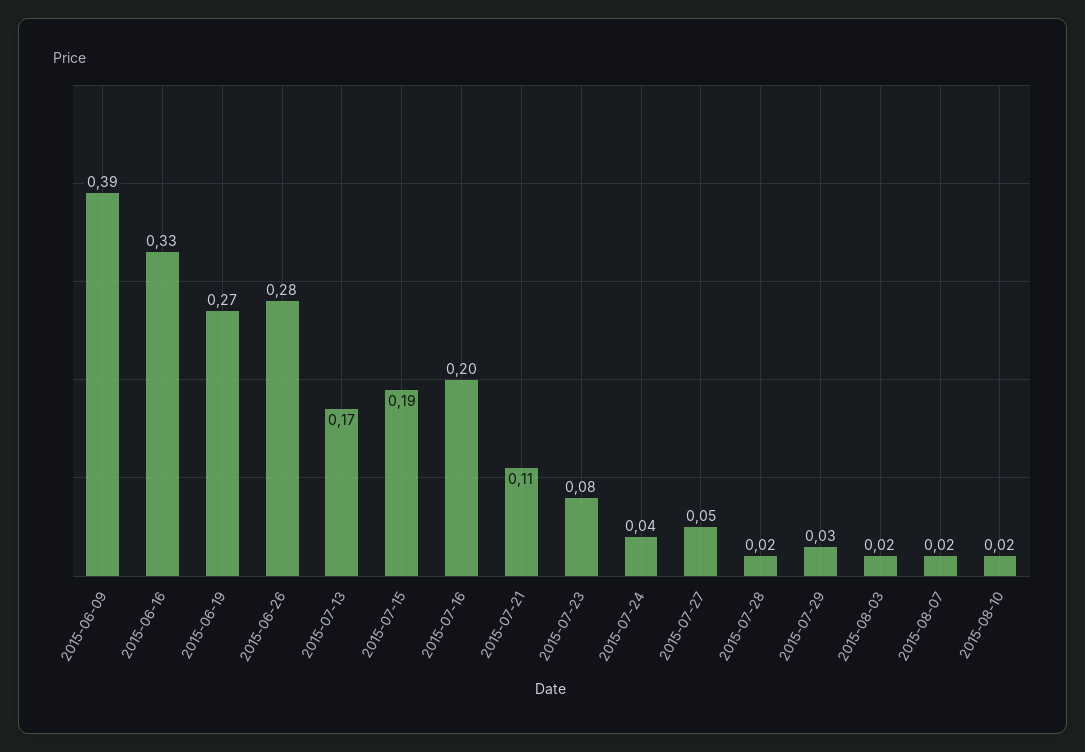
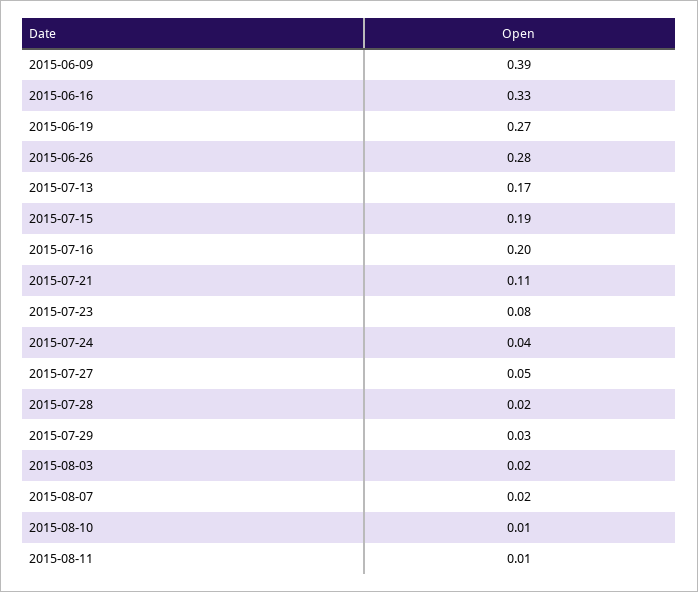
2015-08-10: 0.02 -> 0.01
2015-08-11: none -> 0.01

